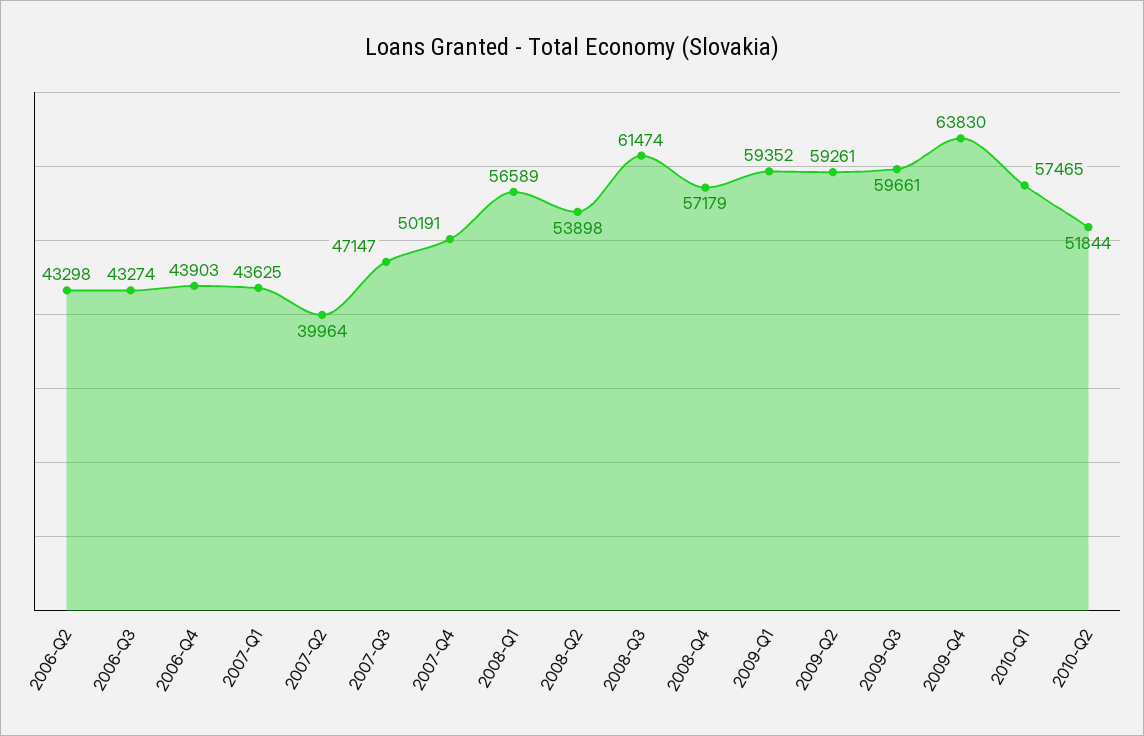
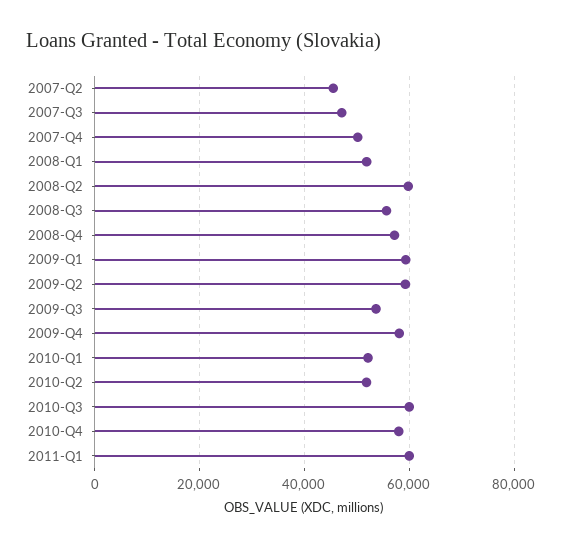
2006-Q2: 43298 -> none
2006-Q3: 43274 -> none
2006-Q4: 43903 -> none
2007-Q1: 43625 -> none
2007-Q2: 39964 -> 46000
2008-Q1: 56589 -> 52000
2008-Q2: 53898 -> 60000
2008-Q3: 61474 -> 56000
2009-Q3: 59661 -> 54000
2009-Q4: 63830 -> 58000
2010-Q1: 57465 -> 52000
2010-Q3: none -> 60000
2010-Q4: none -> 58000
2011-Q1: none -> 60000

